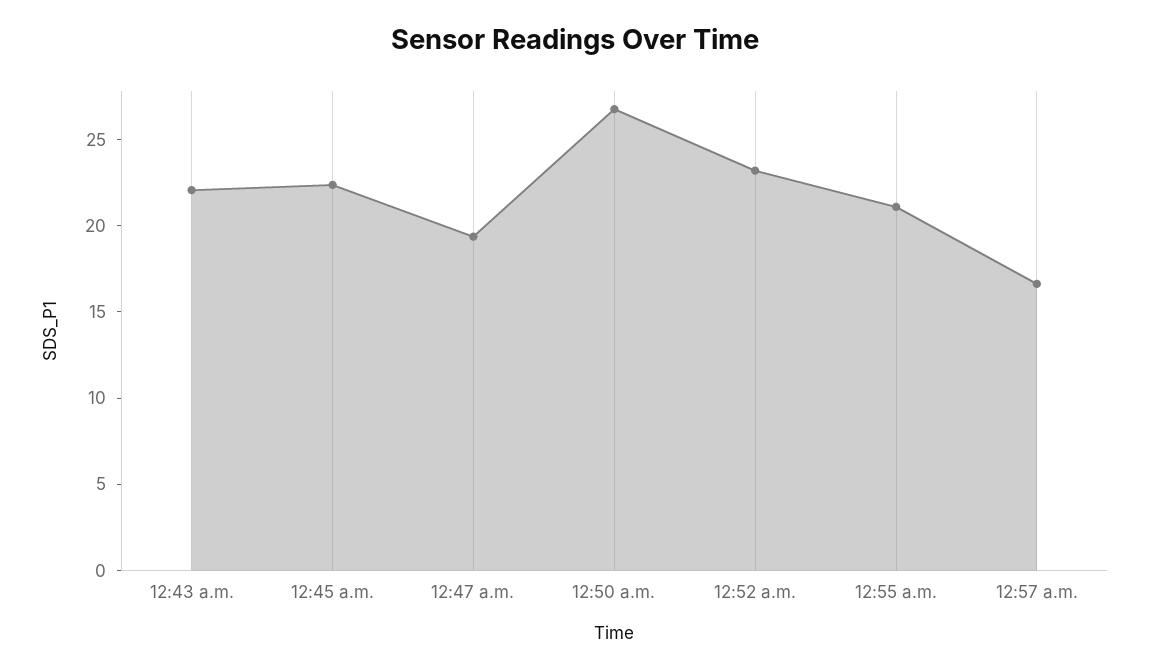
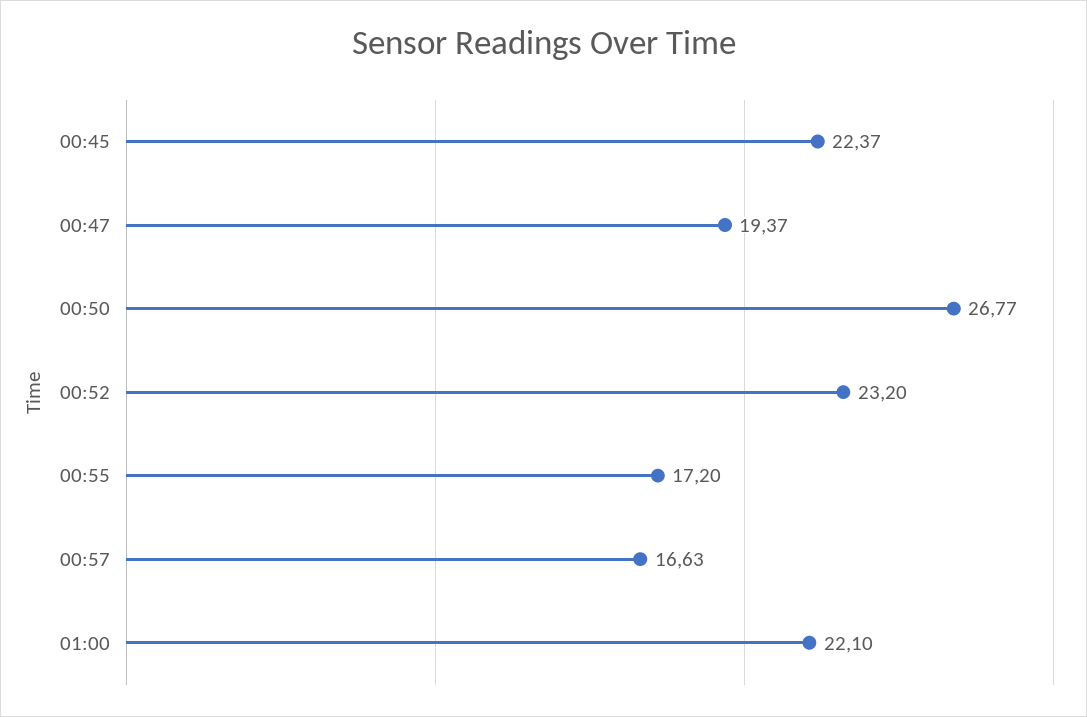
12:43 a.m.: 22 -> none
12:55 a.m.: 21 -> 17.2
01:00: none -> 22.1

